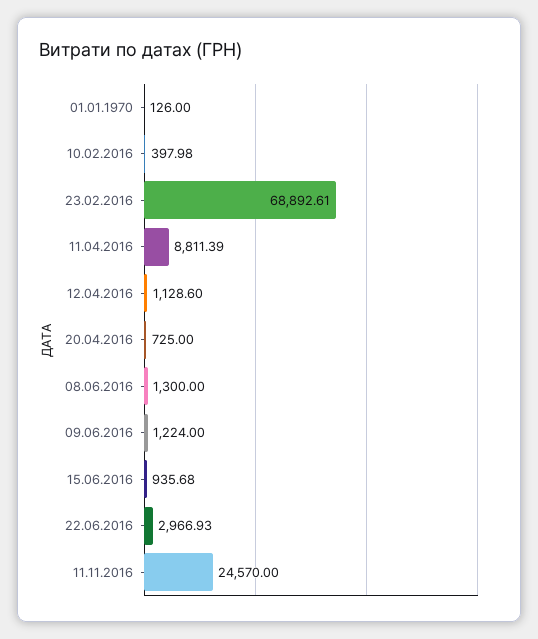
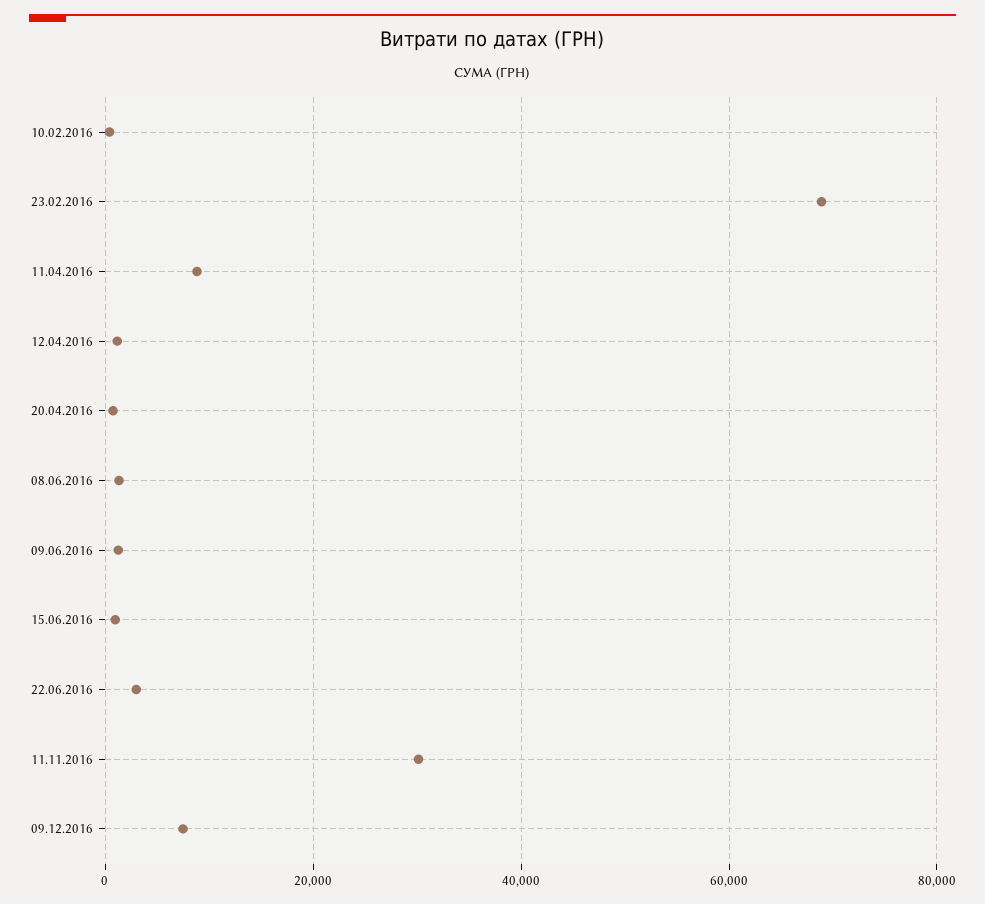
01.01.1970: 126 -> none
11.11.2016: 24570 -> 30000
09.12.2016: none -> 8000

